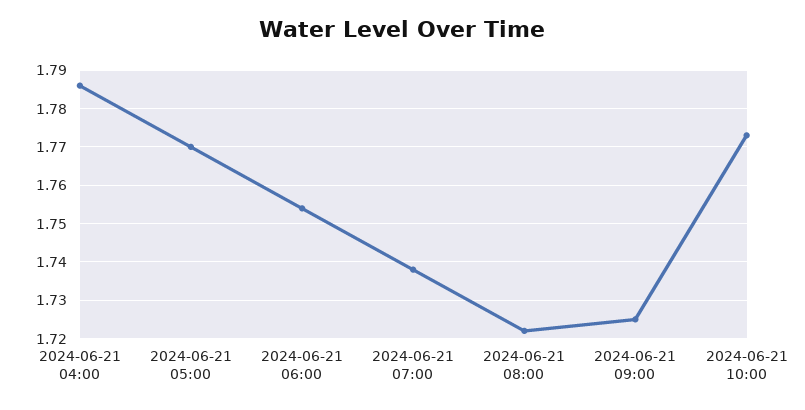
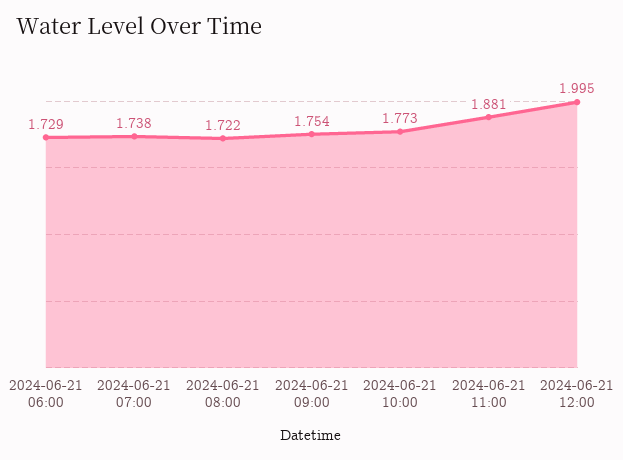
2024-06-21 04:00: 1.785 -> none
2024-06-21 05:00: 1.77 -> none
2024-06-21 06:00: 1.755 -> 1.729
2024-06-21 09:00: 1.725 -> 1.754
2024-06-21 11:00: none -> 1.881
2024-06-21 12:00: none -> 1.995

